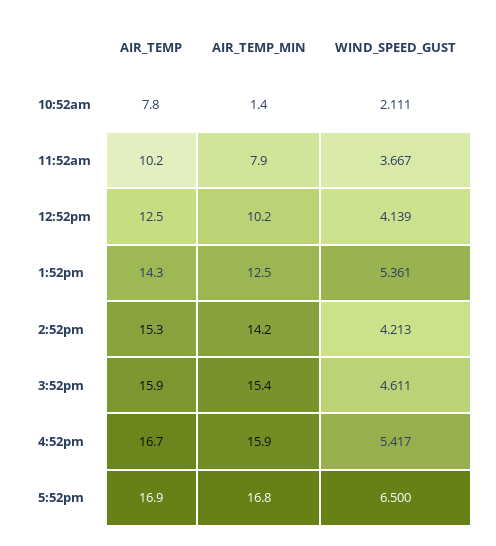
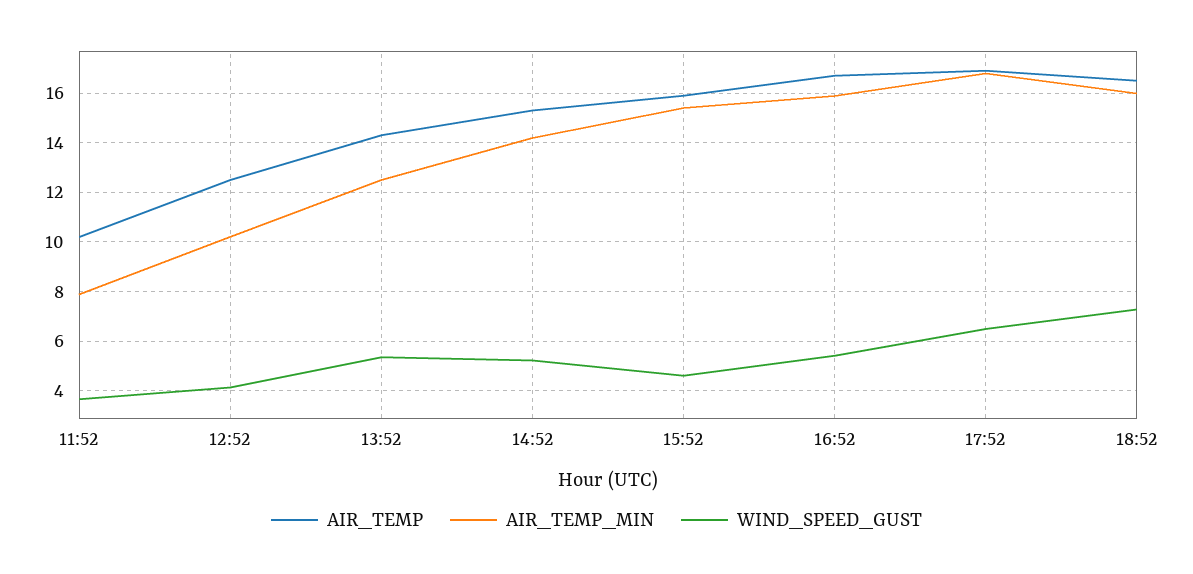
AIR_TEMP, 10:52am: 7.8 -> none
AIR_TEMP_MIN, 10:52am: 1.4 -> none
WIND_SPEED_GUST, 10:52am: 2.111 -> none
WIND_SPEED_GUST, 2:52pm: 4.213 -> 5.25
AIR_TEMP, 18:52: none -> 16.5
AIR_TEMP_MIN, 18:52: none -> 16
WIND_SPEED_GUST, 18:52: none -> 7.25

